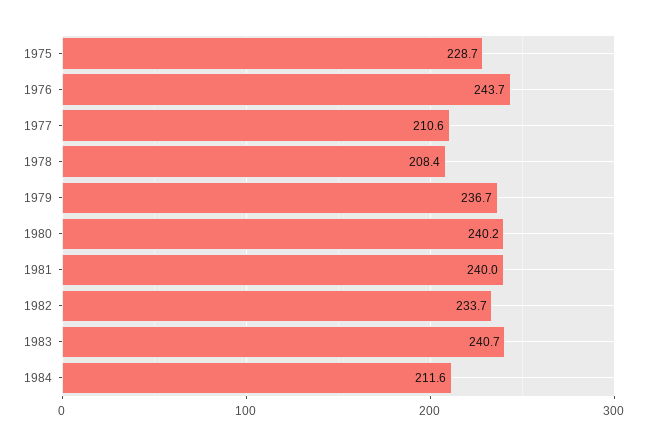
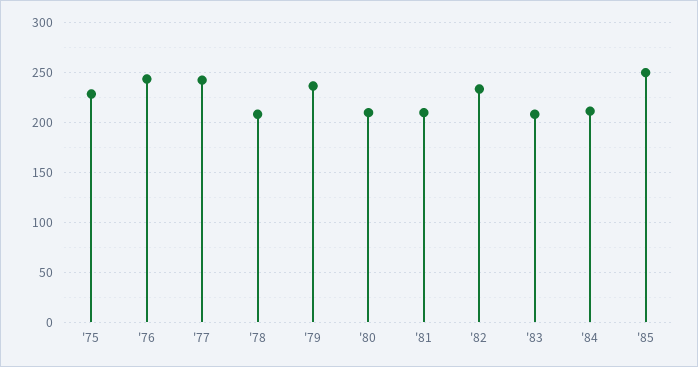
1977: 210.6 -> 240
1980: 240.2 -> 210
1981: 240 -> 210
1983: 240.7 -> 210
'85: none -> 250

